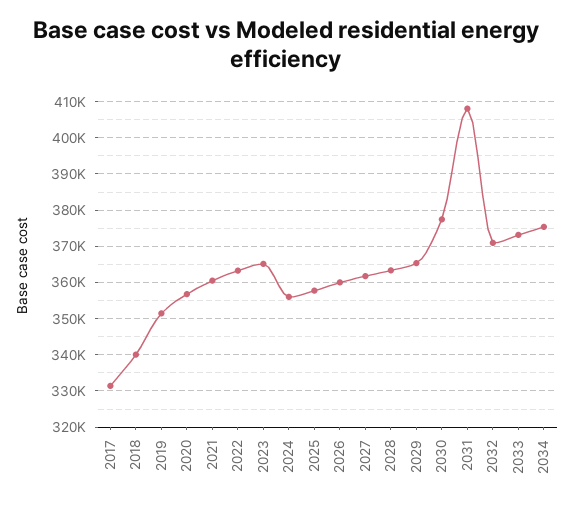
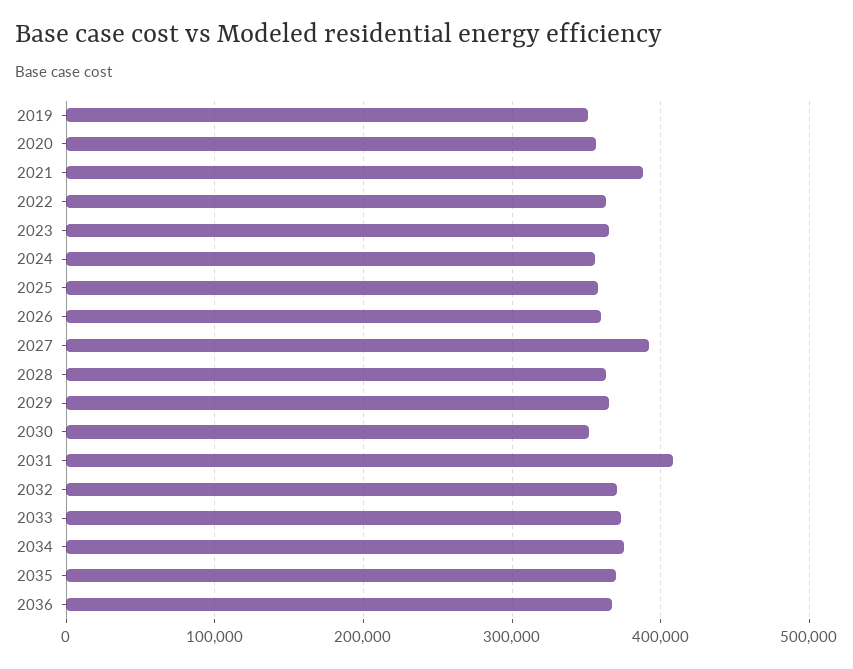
2017: 332000 -> none
2018: 340000 -> none
2021: 360000 -> 390000
2027: 362000 -> 390000
2030: 378000 -> 350000
2035: none -> 370000
2036: none -> 370000

